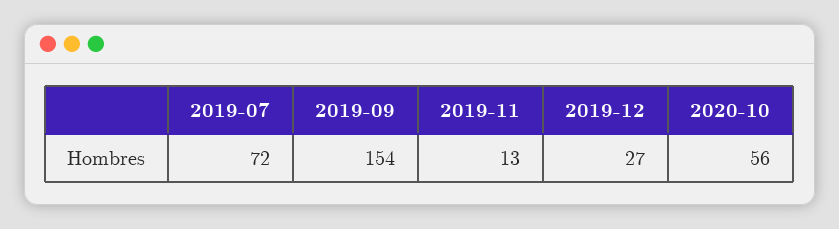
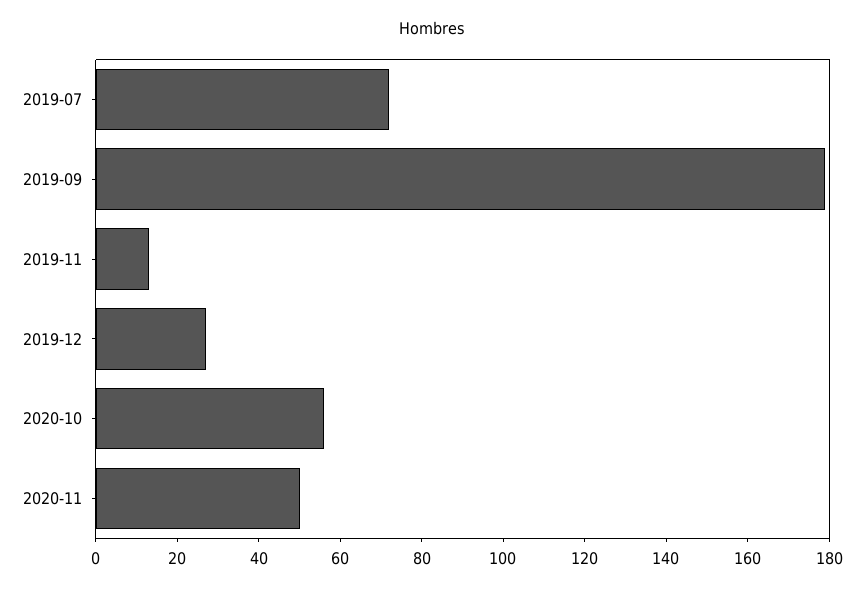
2019-09: 154 -> 180
2020-11: none -> 50

